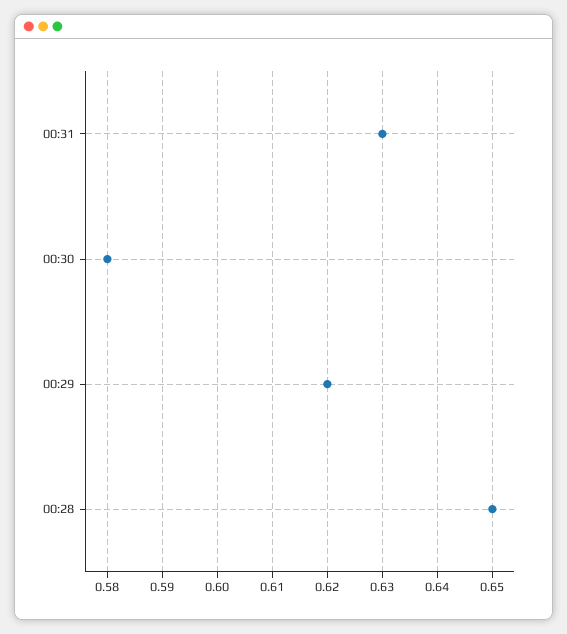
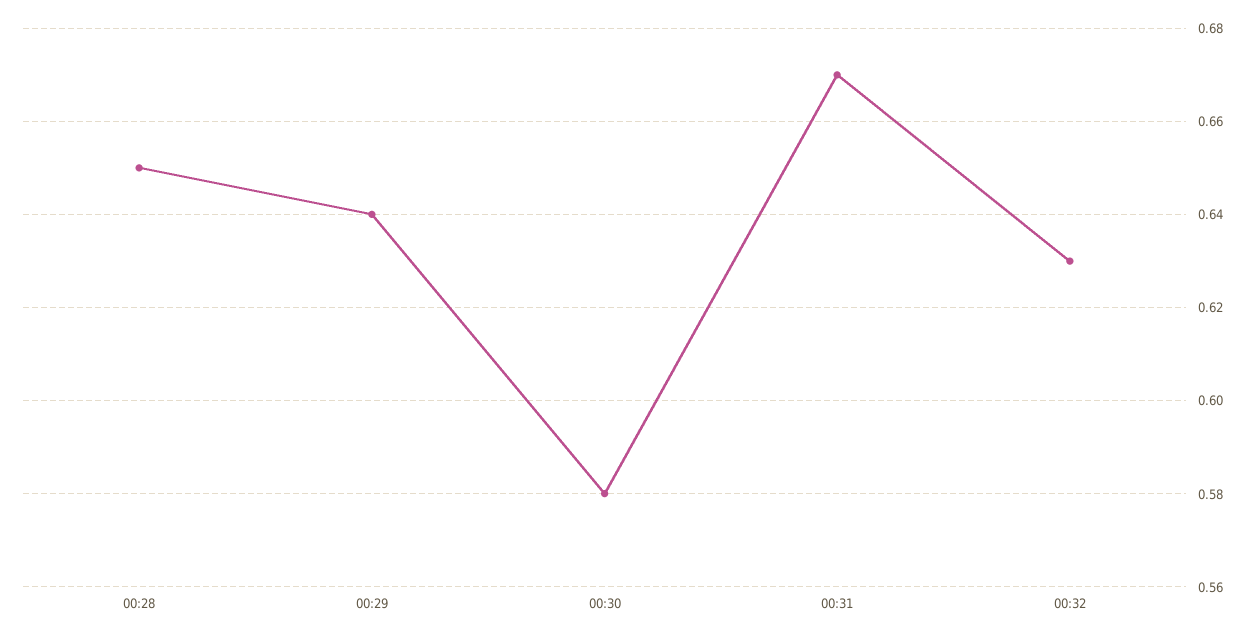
00:31: 0.63 -> 0.67
00:29: 0.62 -> 0.64
00:32: none -> 0.63

